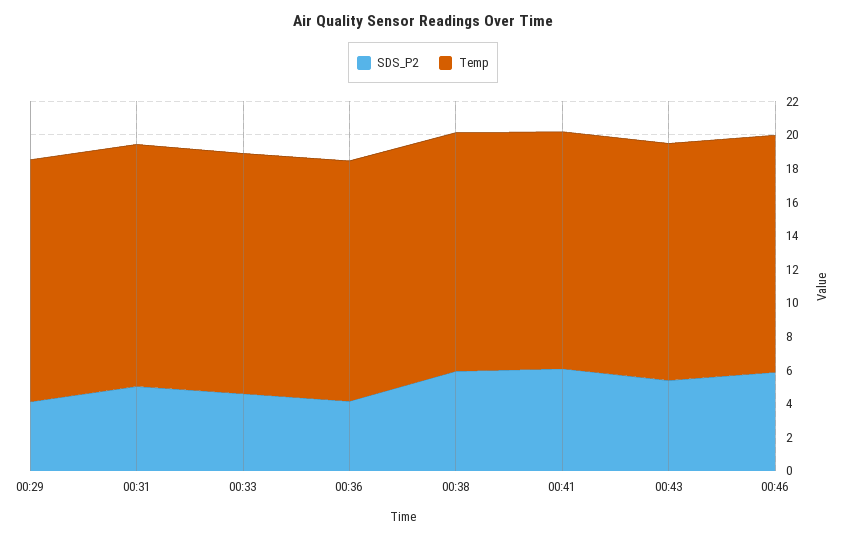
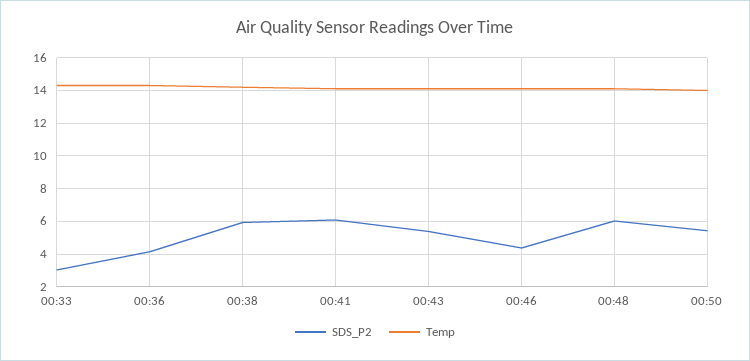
SDS_P2, 00:29: 4 -> none
Temp, 00:29: 14.5 -> none
SDS_P2, 00:31: 5 -> none
Temp, 00:31: 14.5 -> none
SDS_P2, 00:33: 4.5 -> 3
SDS_P2, 00:46: 6 -> 4.5
SDS_P2, 00:48: none -> 6
Temp, 00:48: none -> 14
SDS_P2, 00:50: none -> 5.5
Temp, 00:50: none -> 14

